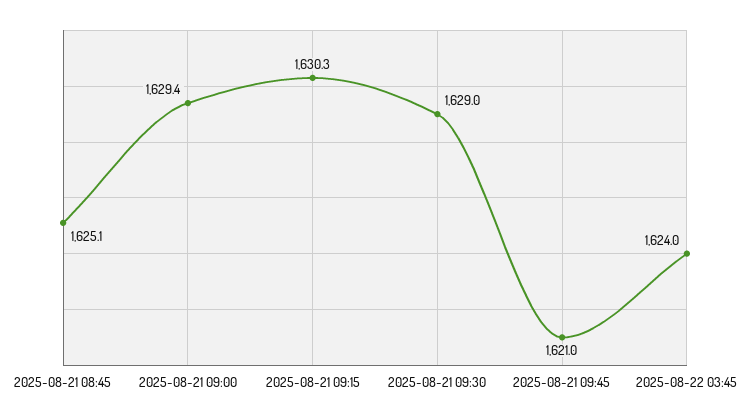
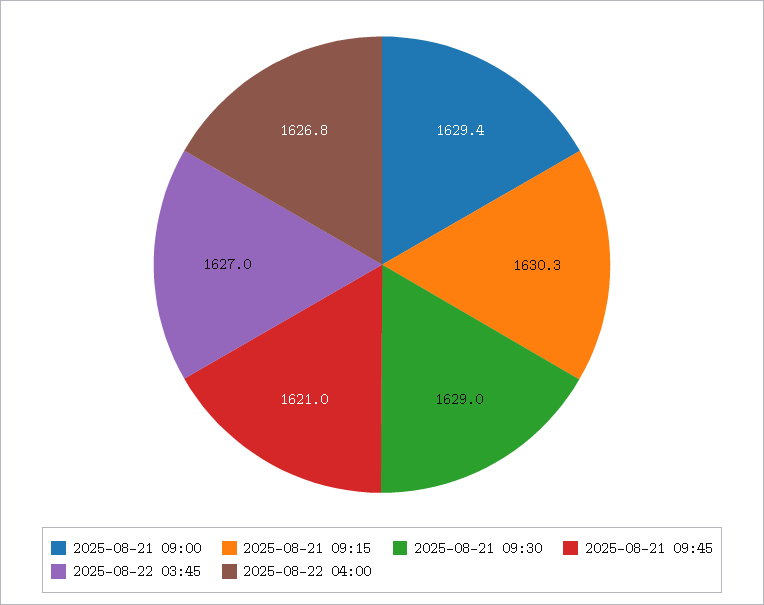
2025-08-21 08:45: 1625.1 -> none
2025-08-22 03:45: 1624 -> 1627
2025-08-22 04:00: none -> 1626.8

